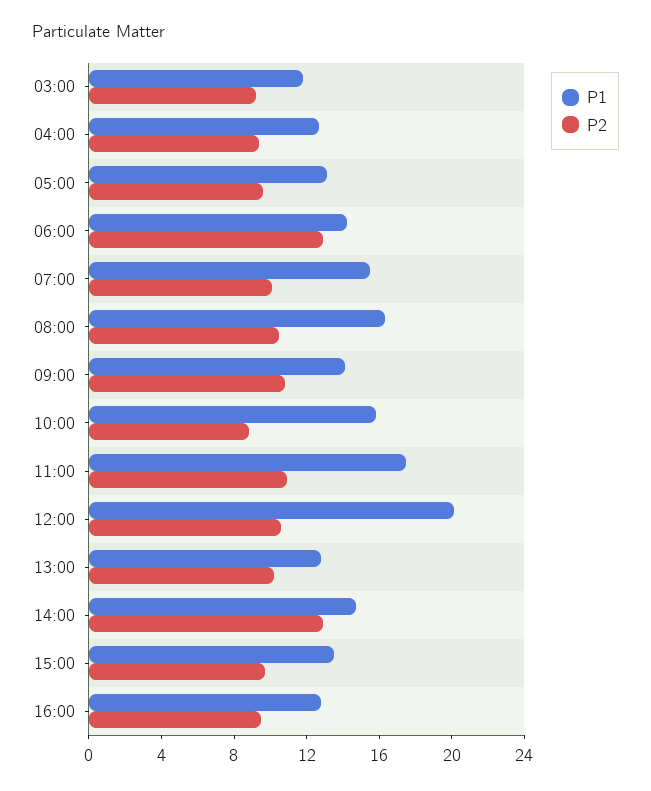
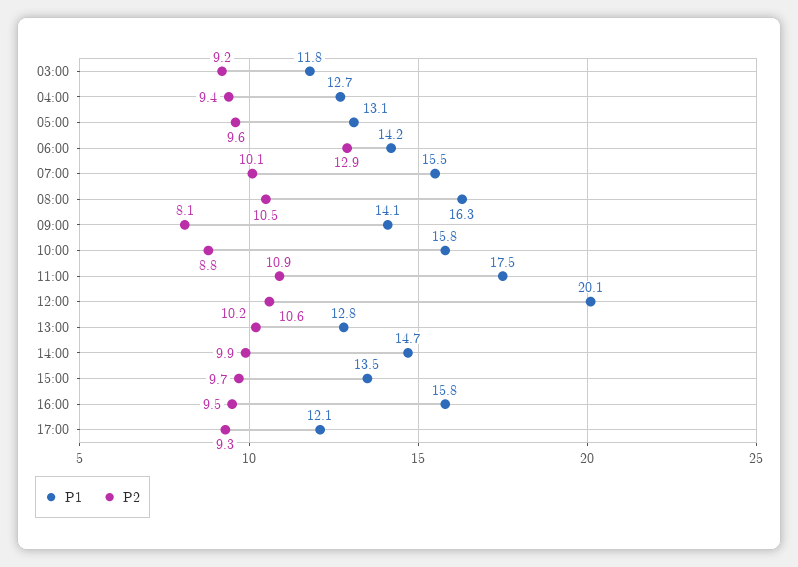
P2, 09:00: 11 -> 8.1
P2, 14:00: 13 -> 9.9
P1, 16:00: 13 -> 15.8
P1, 17:00: none -> 12.1
P2, 17:00: none -> 9.3

